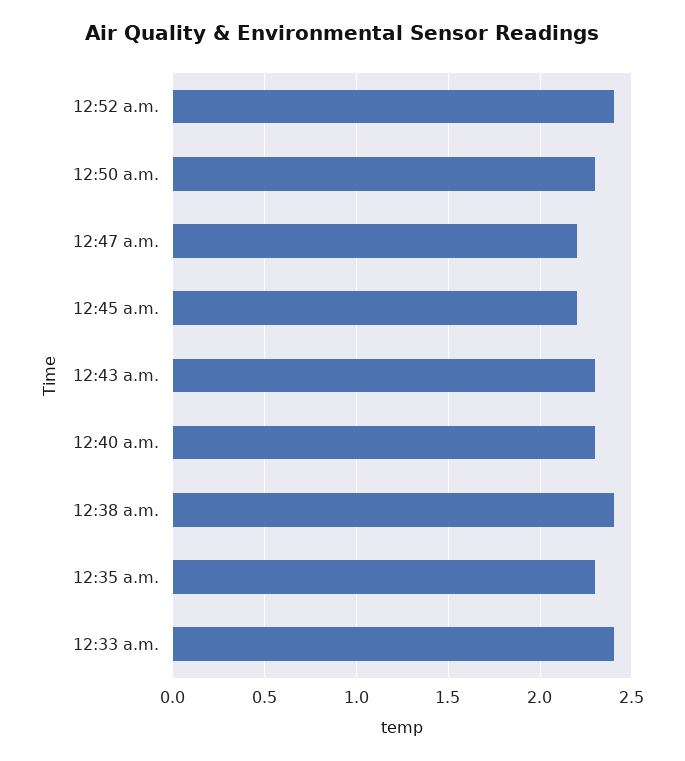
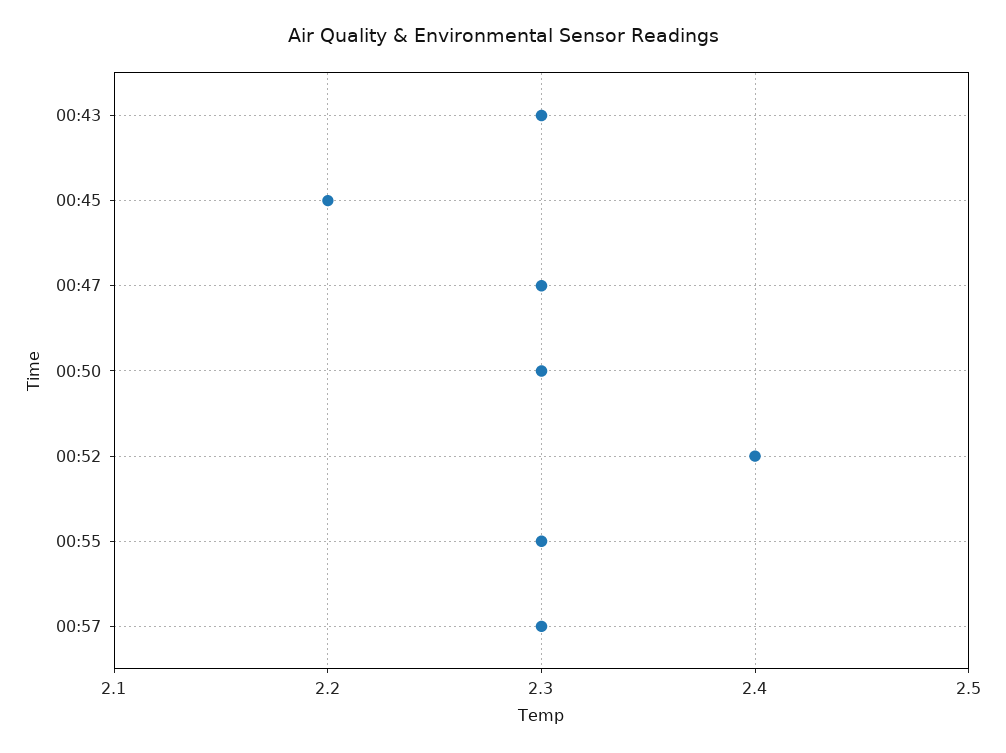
12:47 a.m.: 2.2 -> 2.3
12:40 a.m.: 2.3 -> none
12:38 a.m.: 2.4 -> none
12:35 a.m.: 2.3 -> none
12:33 a.m.: 2.4 -> none
00:55: none -> 2.3
00:57: none -> 2.3

